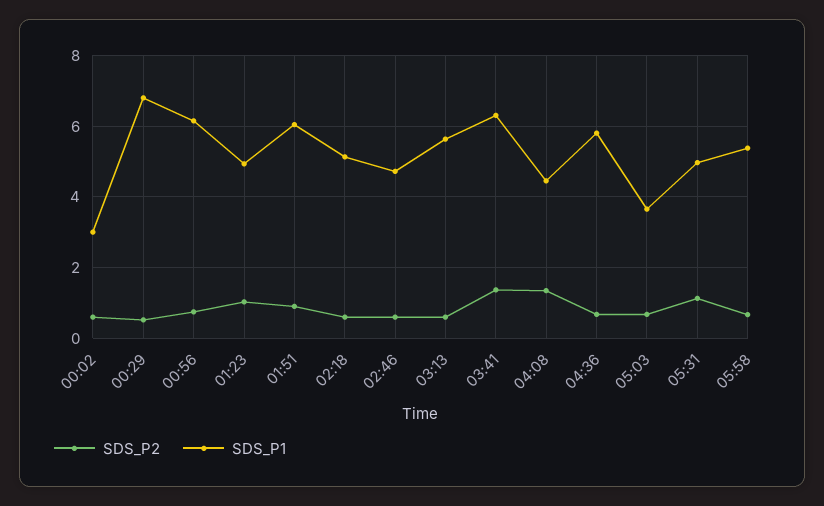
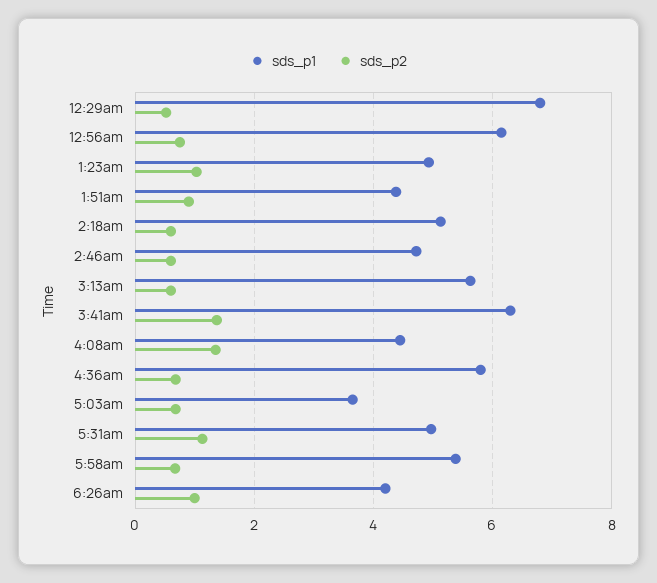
SDS_P2, 00:02: 0.6 -> none
SDS_P1, 00:02: 3 -> none
SDS_P1, 01:51: 6 -> 4.4
SDS_P1, 6:26am: none -> 4.2
SDS_P2, 6:26am: none -> 1

